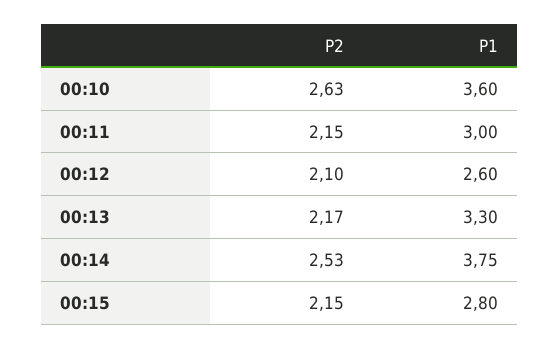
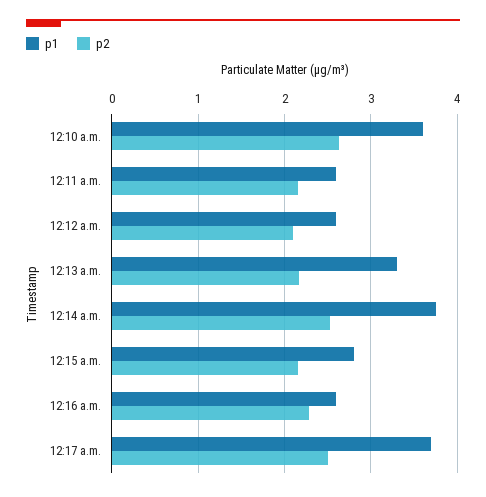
P1, 00:11: 3 -> 2.6
P1, 12:16 a.m.: none -> 2.6
P2, 12:16 a.m.: none -> 2.3
P1, 12:17 a.m.: none -> 3.7
P2, 12:17 a.m.: none -> 2.5

